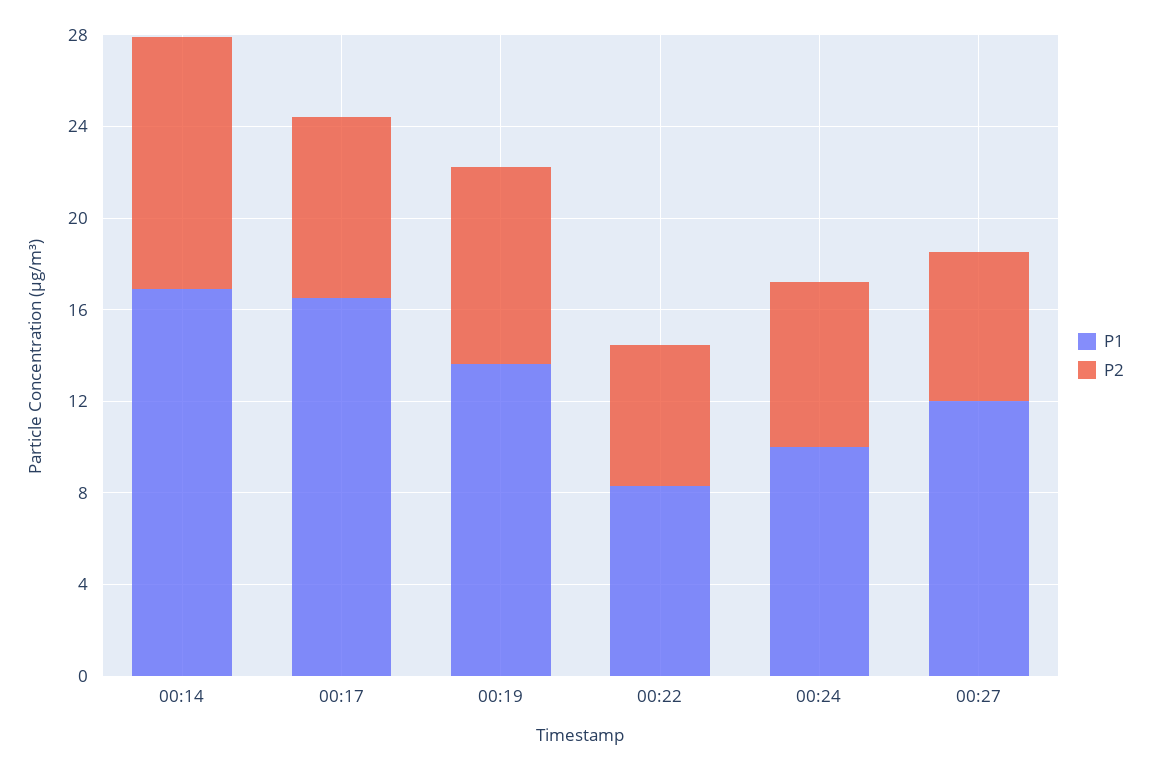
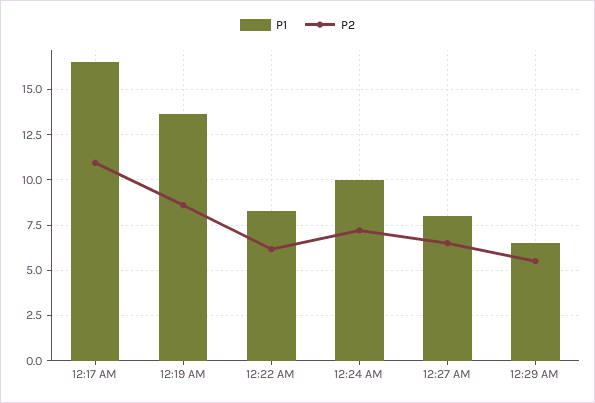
P1, 00:14: 17 -> none
P2, 00:14: 11 -> none
P2, 00:17: 8 -> 11
P1, 00:27: 12 -> 8
P1, 12:29 AM: none -> 6.5
P2, 12:29 AM: none -> 5.5

